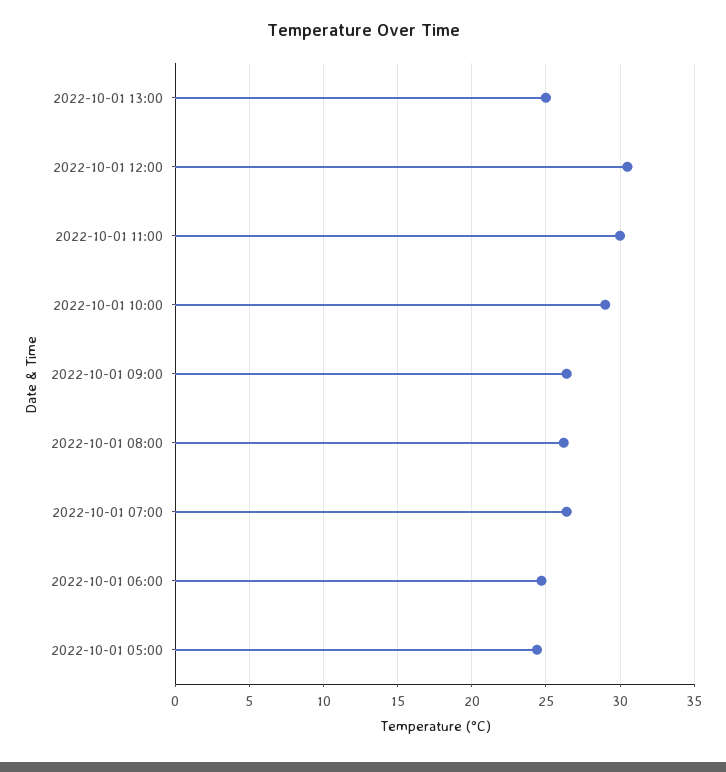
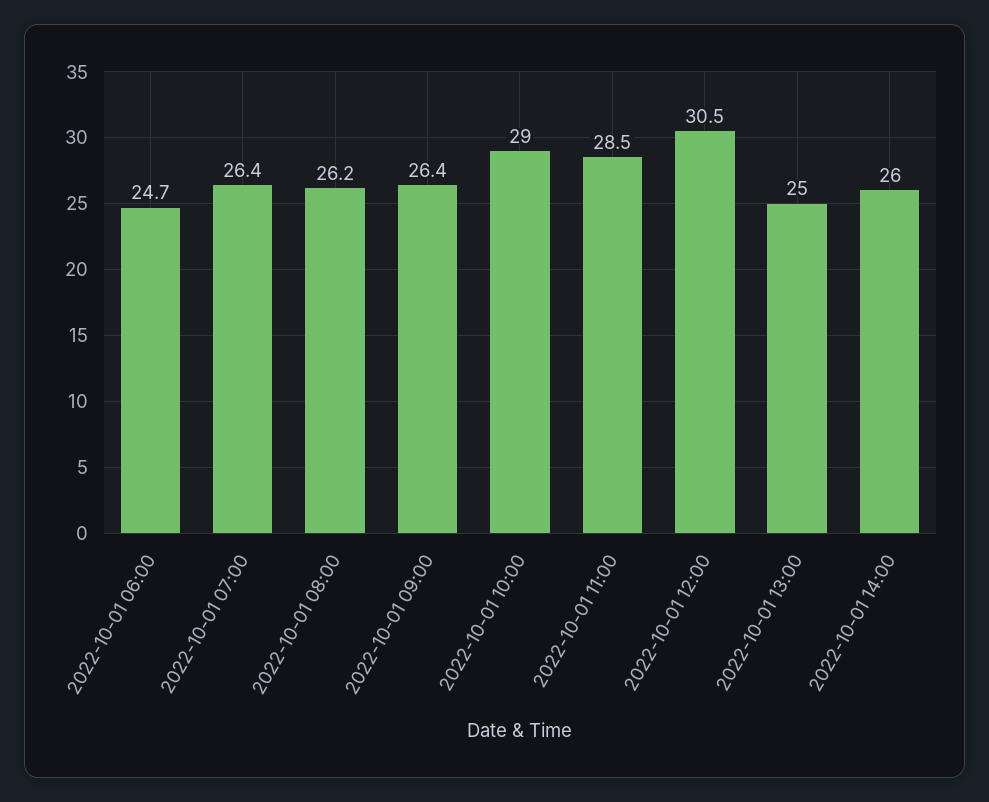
2022-10-01 11:00: 30 -> 28.5
2022-10-01 05:00: 24.5 -> none
2022-10-01 14:00: none -> 26

